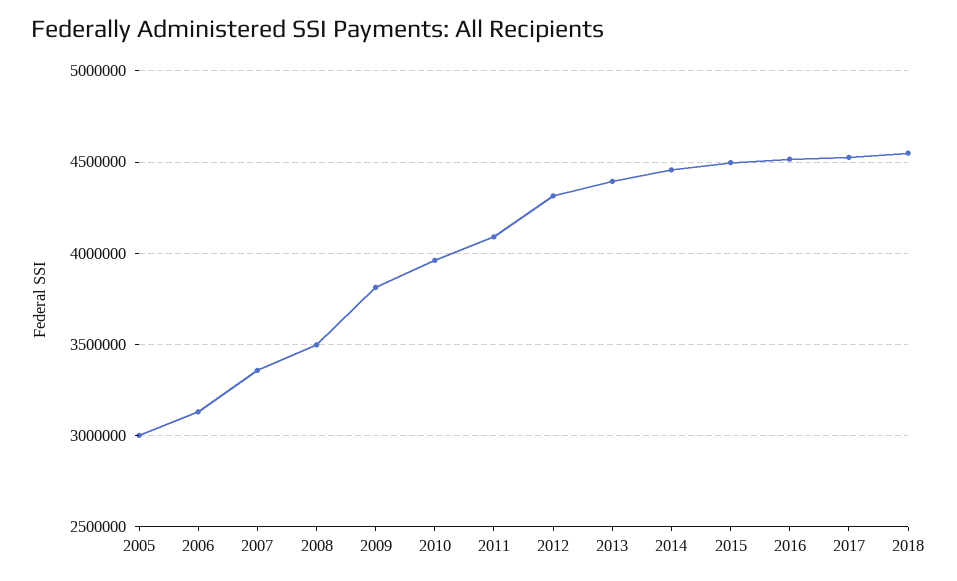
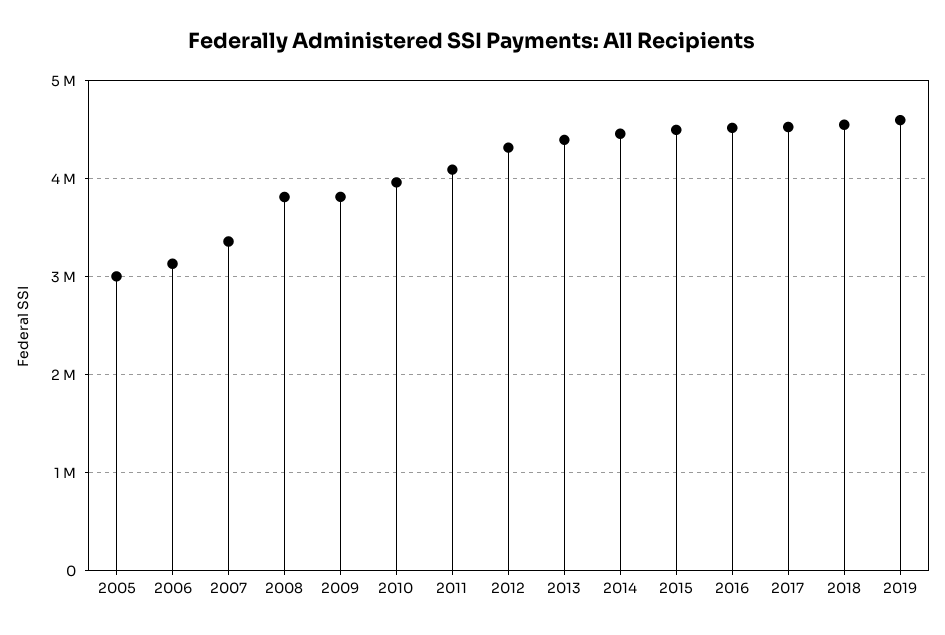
2008: 3500000 -> 3800000
2019: none -> 4600000

